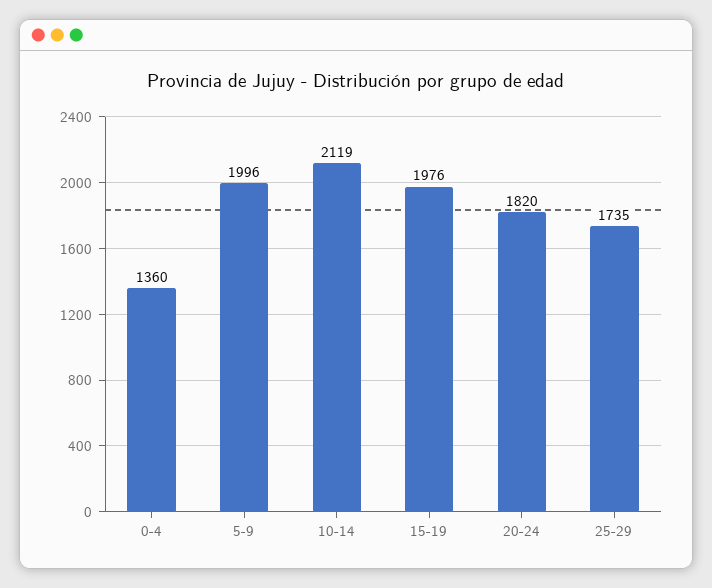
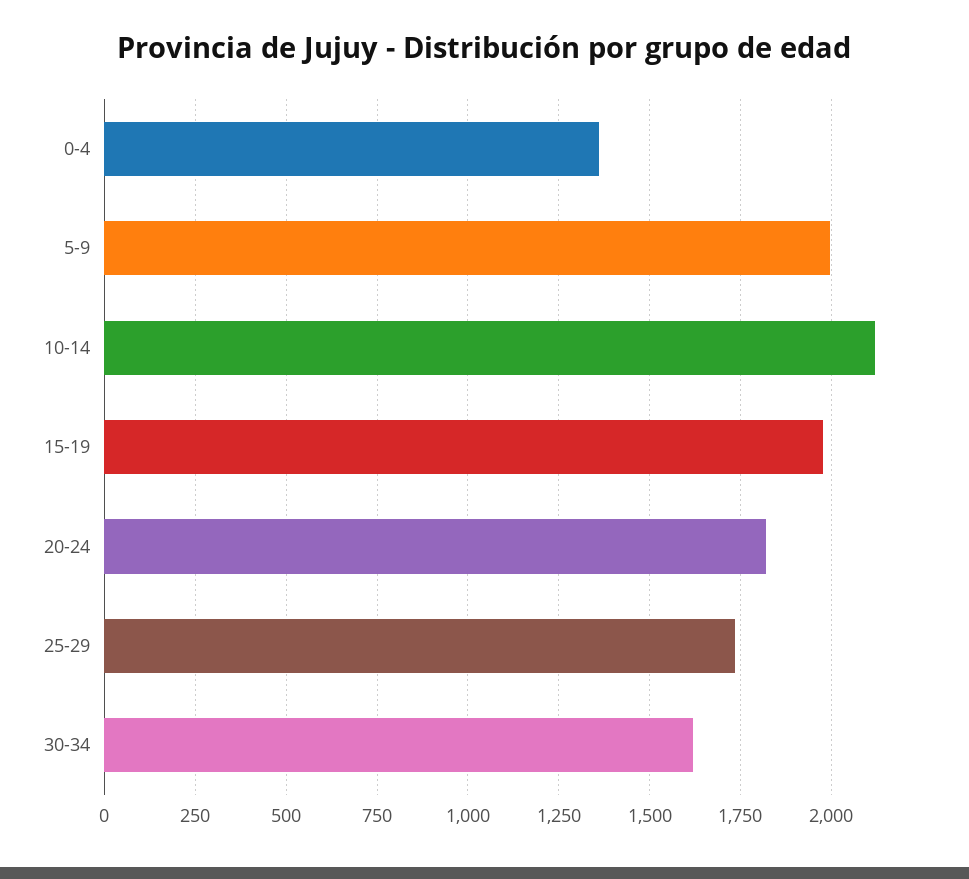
30-34: none -> 1625

